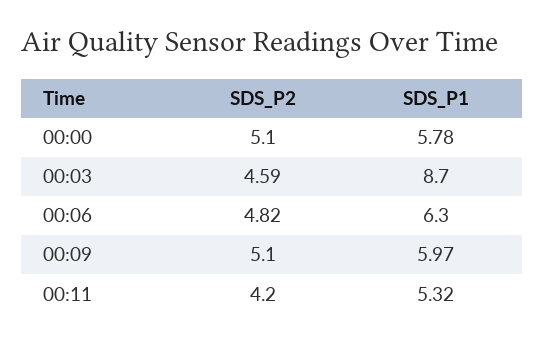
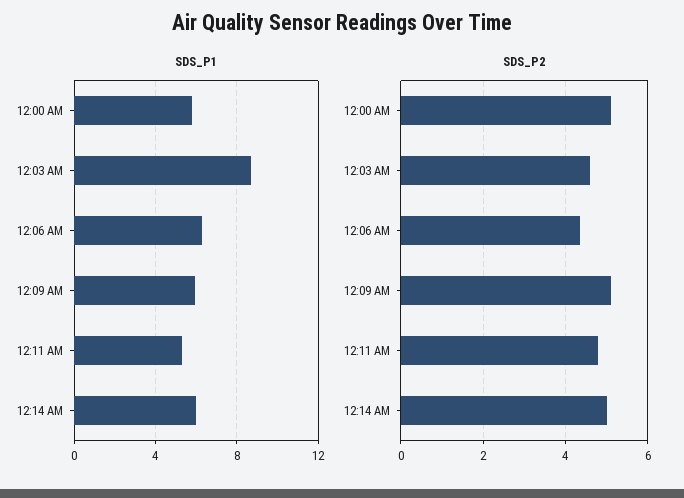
SDS_P2, 00:06: 4.82 -> 4.4
SDS_P2, 00:11: 4.2 -> 4.8
SDS_P1, 12:14 AM: none -> 6
SDS_P2, 12:14 AM: none -> 5

